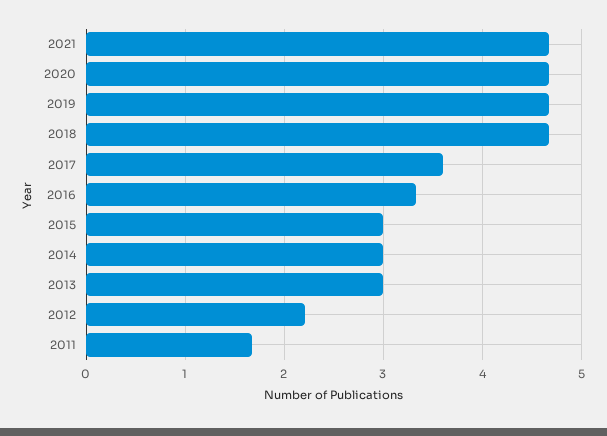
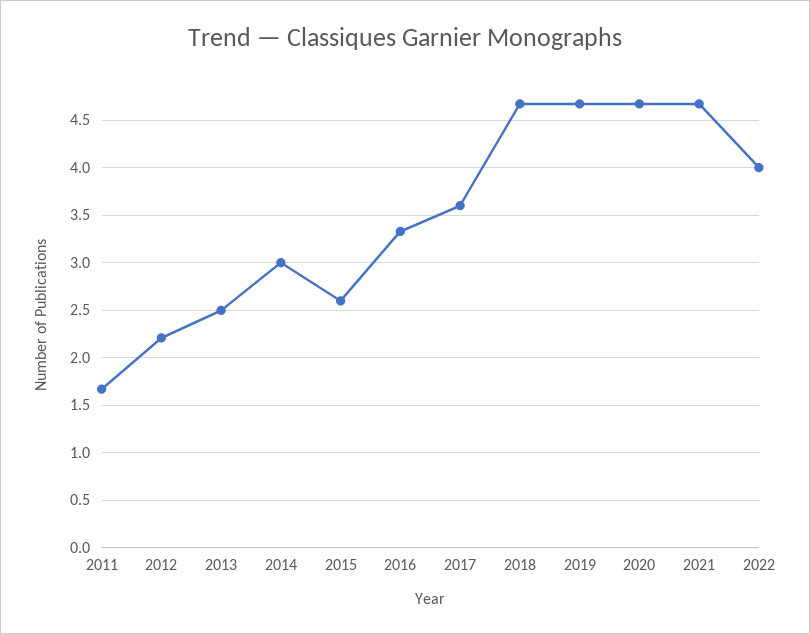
2015: 3 -> 2.6
2013: 3 -> 2.5
2022: none -> 4

